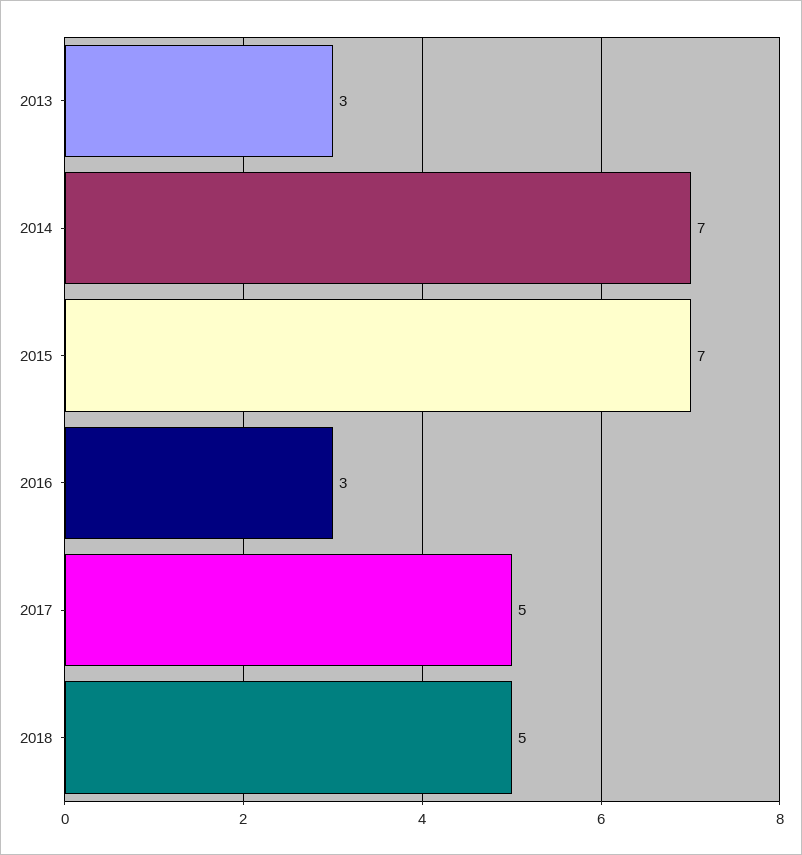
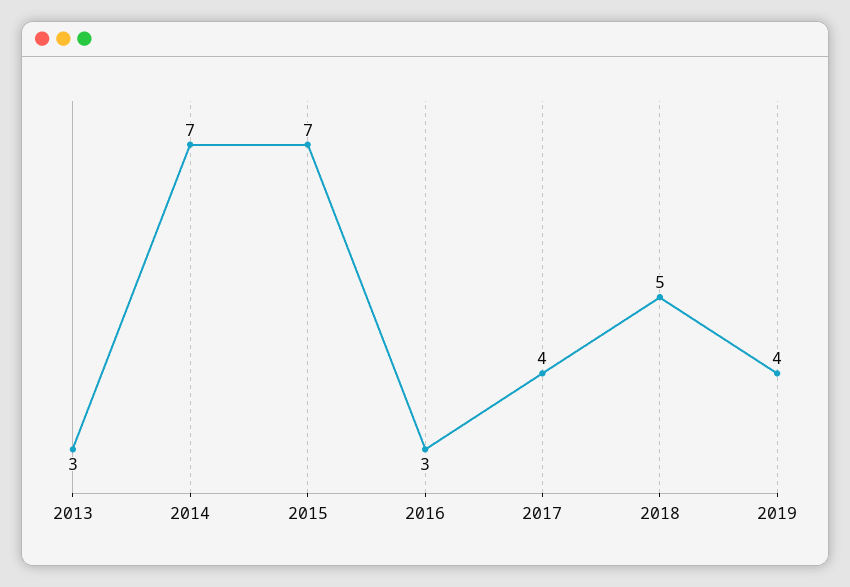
2017: 5 -> 4
2019: none -> 4

